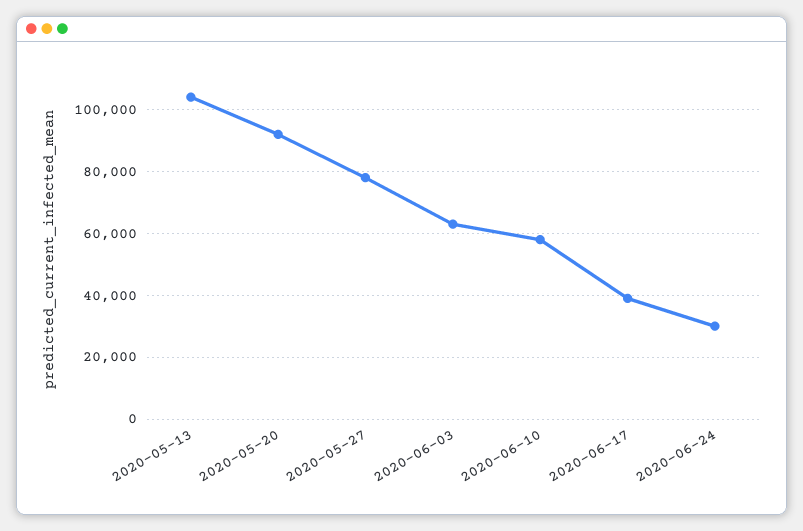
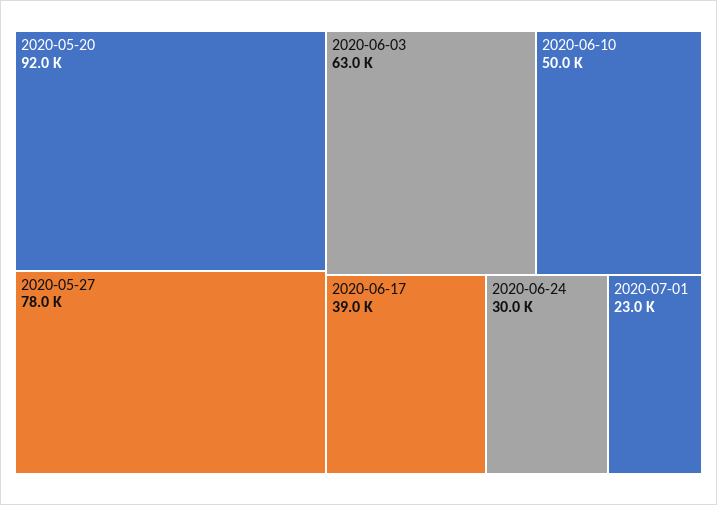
2020-05-13: 104000 -> none
2020-06-10: 58000 -> 50000
2020-07-01: none -> 23000

